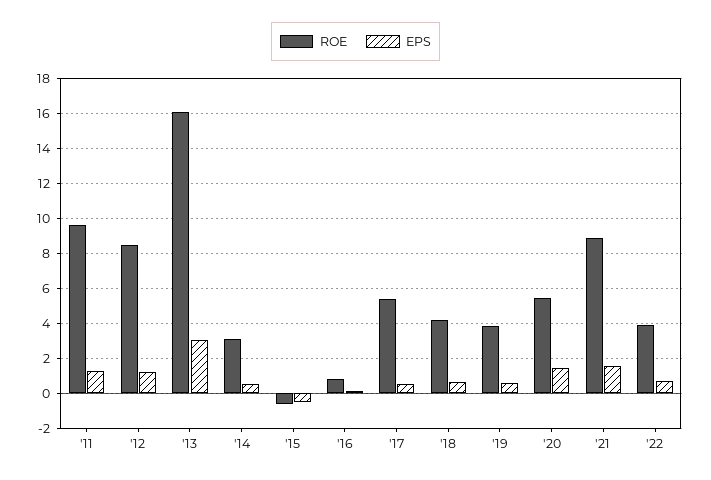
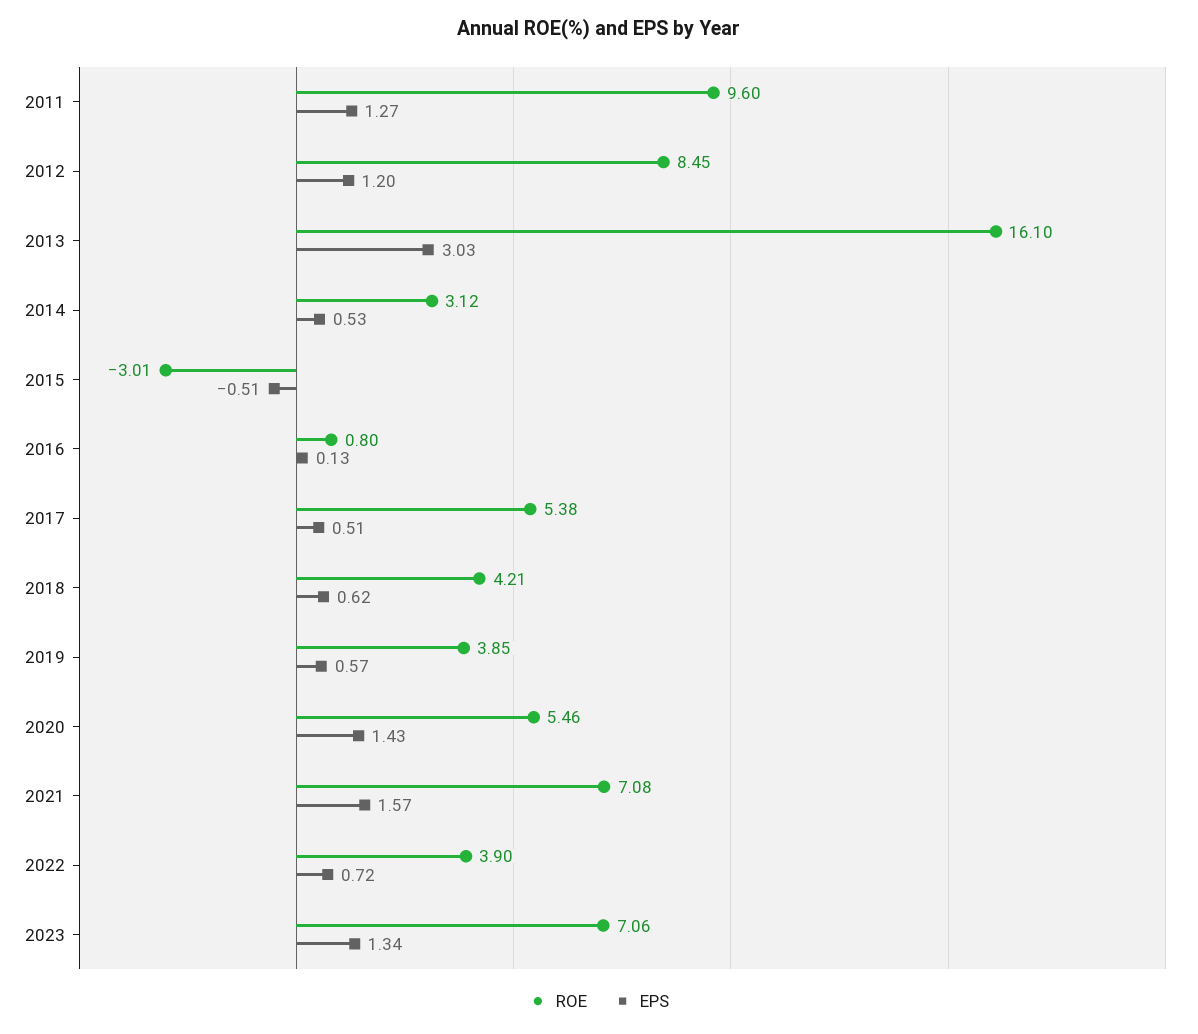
ROE, '15: -0.5 -> -3.01
ROE, '21: 9 -> 7.08
ROE, 2023: none -> 7.06
EPS, 2023: none -> 1.34

